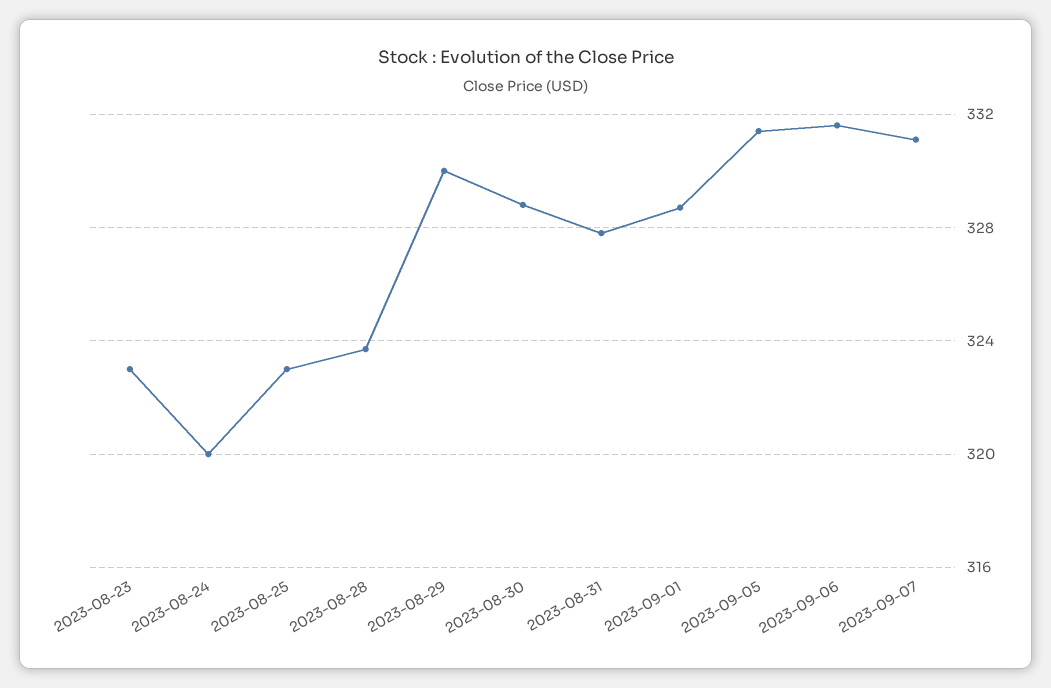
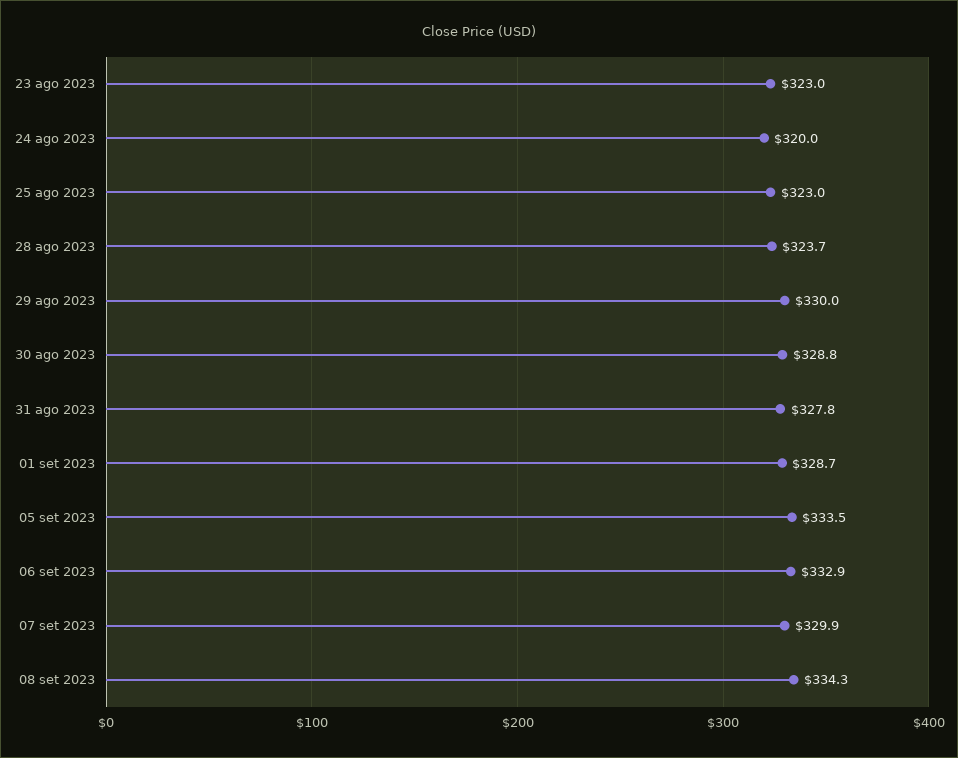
2023-09-05: 331.5 -> 333.5
2023-09-06: 331.5 -> 332.9
2023-09-07: 331 -> 329.9
08 set 2023: none -> 334.3

